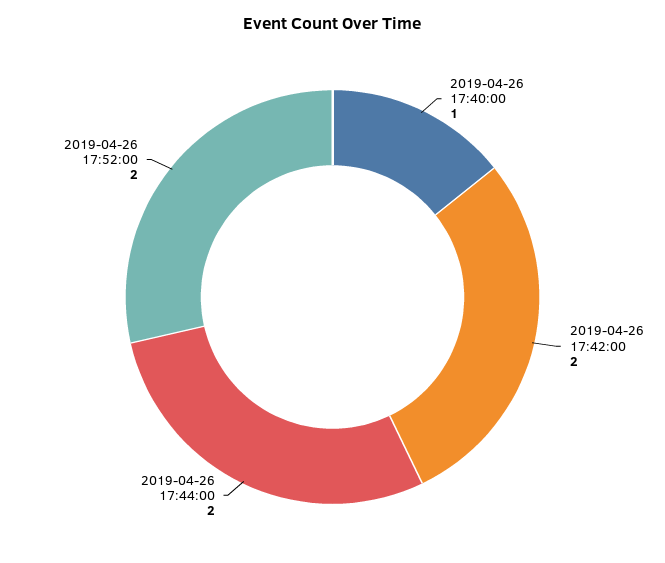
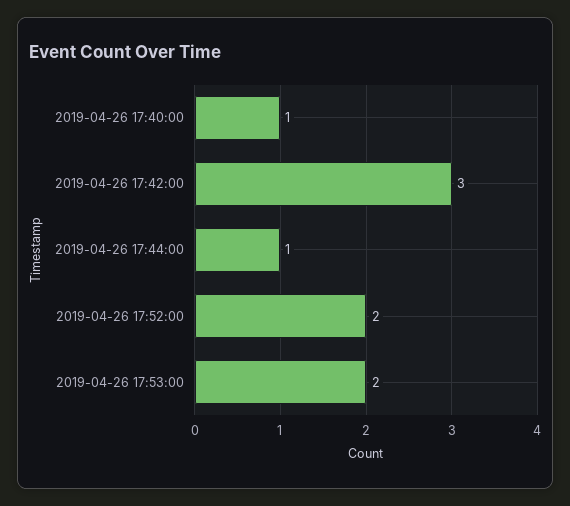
2019-04-26 17:42:00: 2 -> 3
2019-04-26 17:44:00: 2 -> 1
2019-04-26 17:53:00: none -> 2

